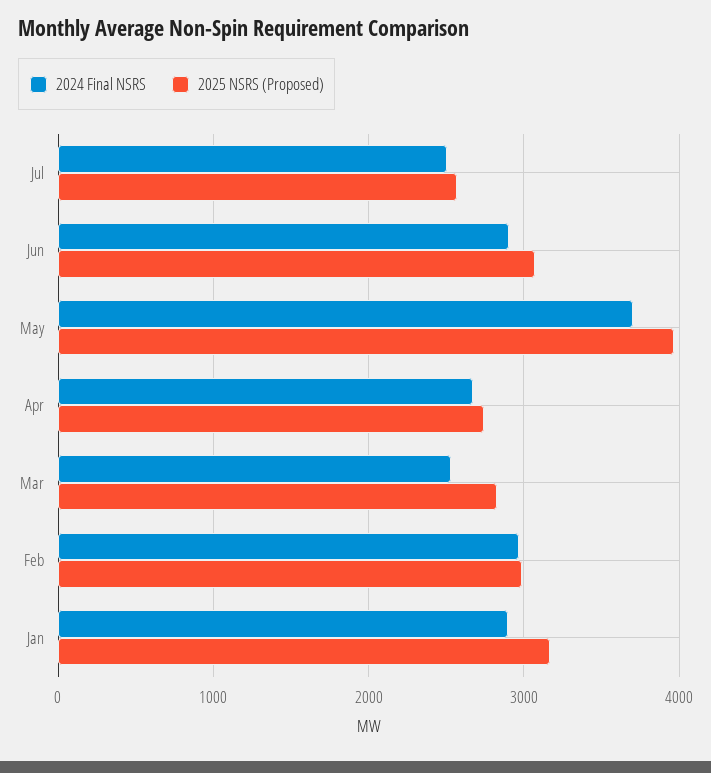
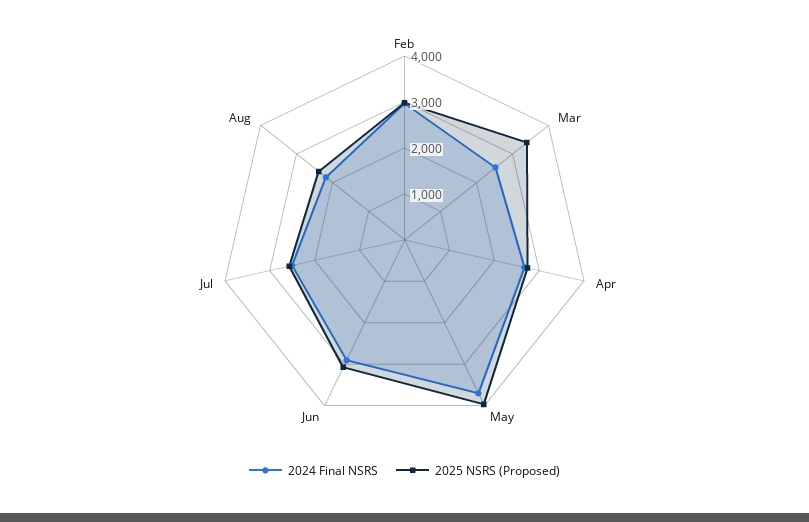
2025 NSRS (Proposed), Mar: 2800 -> 3400
2024 Final NSRS, Jan: 2900 -> none
2025 NSRS (Proposed), Jan: 3200 -> none
2024 Final NSRS, Aug: none -> 2200
2025 NSRS (Proposed), Aug: none -> 2400

